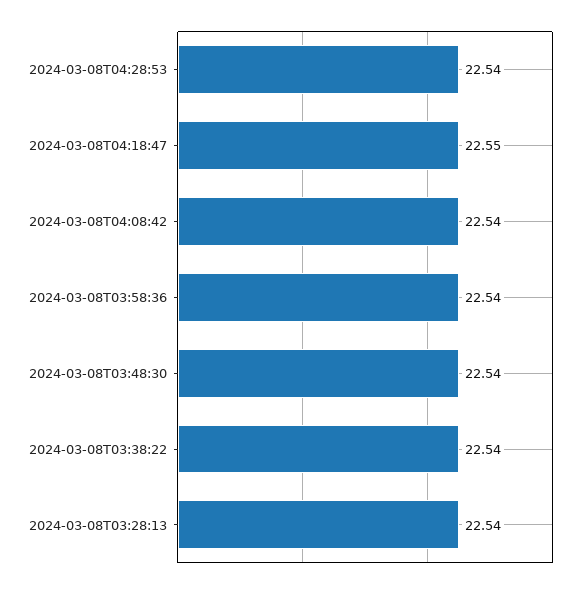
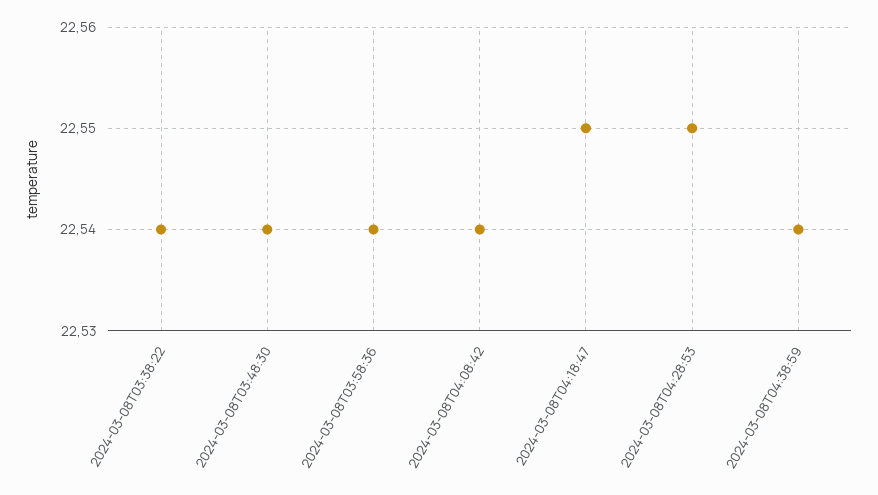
2024-03-08T04:28:53: 22.54 -> 22.55
2024-03-08T03:28:13: 22.54 -> none
2024-03-08T04:38:59: none -> 22.54

